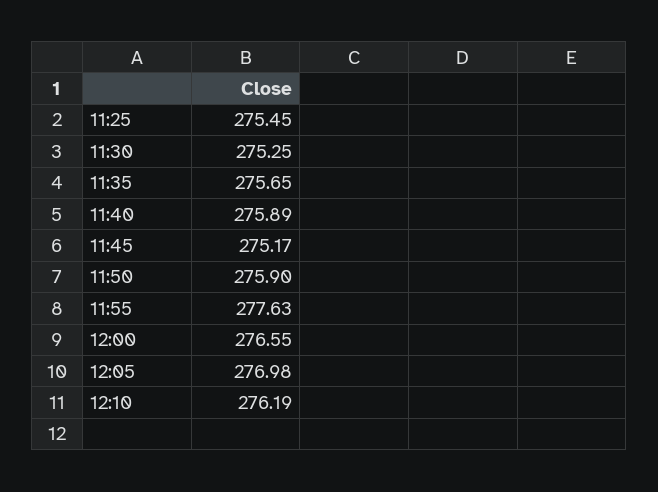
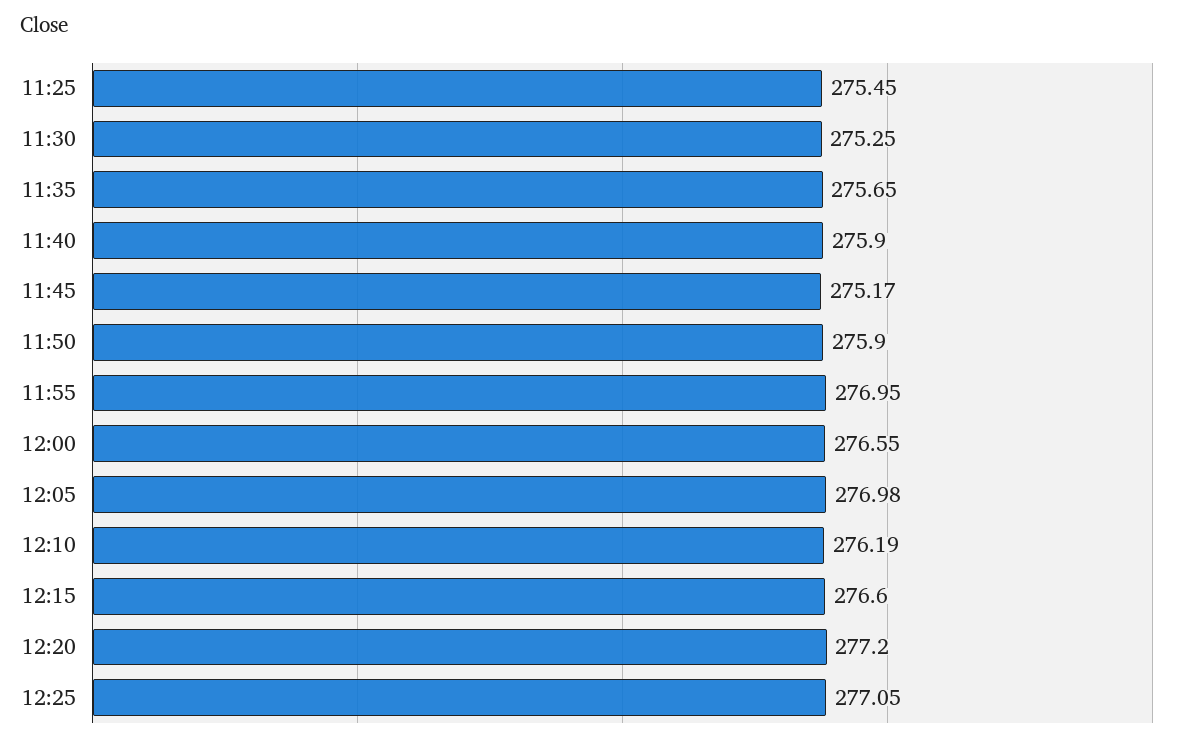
11:40: 275.89 -> 275.9
11:55: 277.63 -> 276.95
12:15: none -> 276.6
12:20: none -> 277.2
12:25: none -> 277.05

